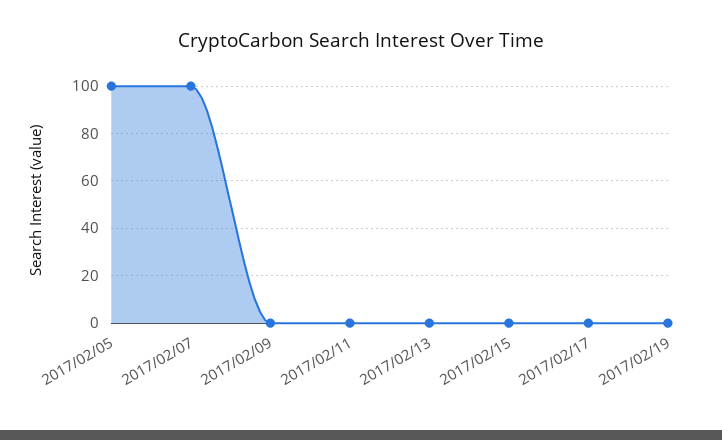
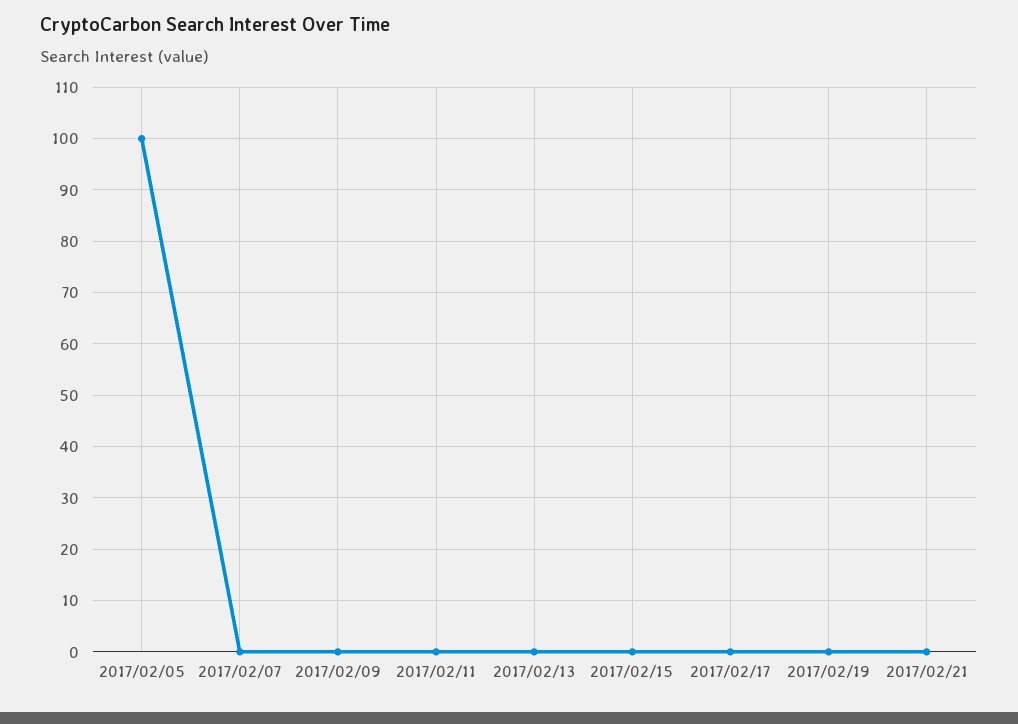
2017/02/07: 100 -> 0
2017/02/21: none -> 0

